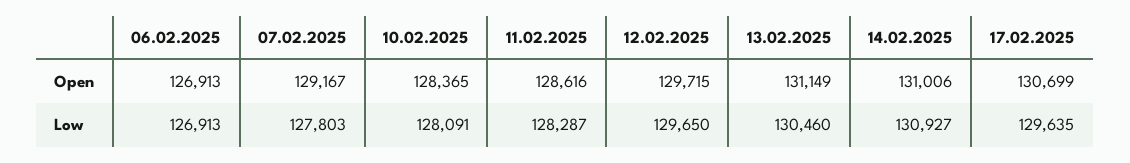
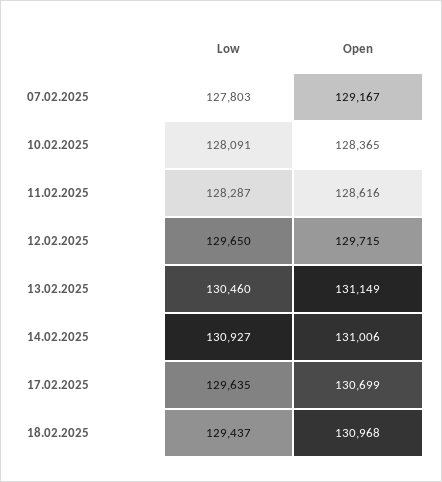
06.02.2025, Open: 126913 -> none
06.02.2025, Low: 126913 -> none
18.02.2025, Low: none -> 129437
18.02.2025, Open: none -> 130968

